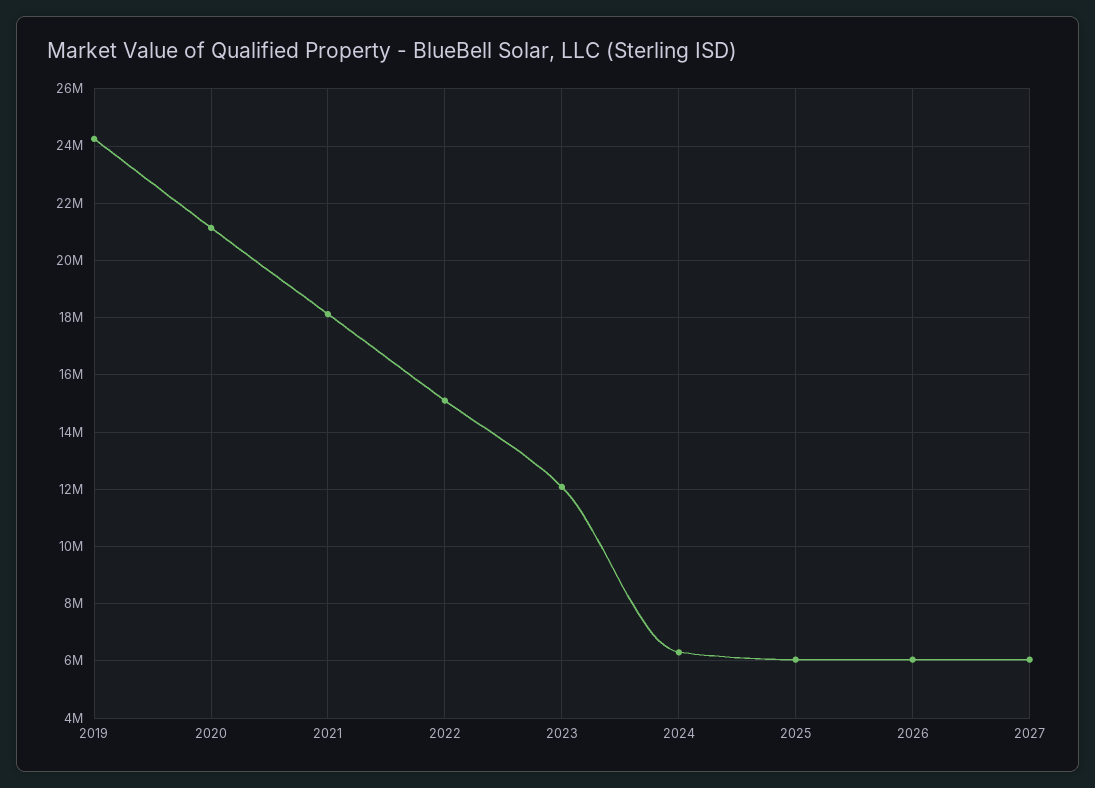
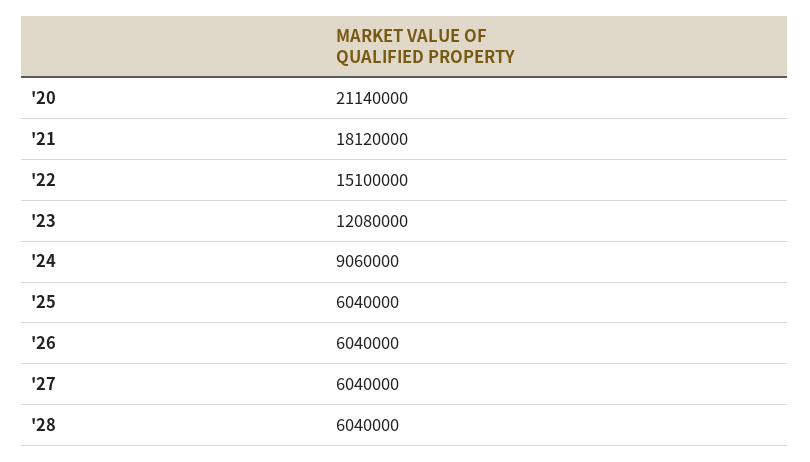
2019: 24250000 -> none
2024: 6250000 -> 9060000
'28: none -> 6040000

